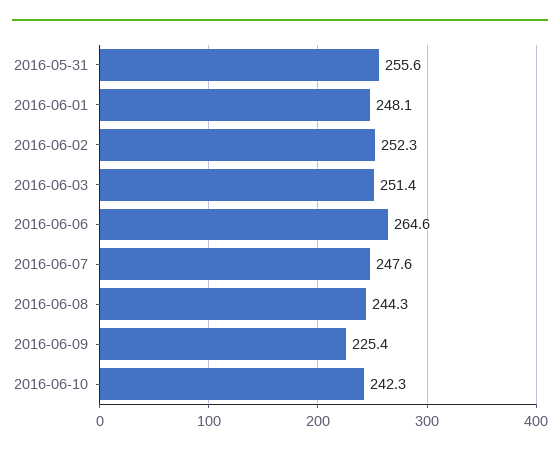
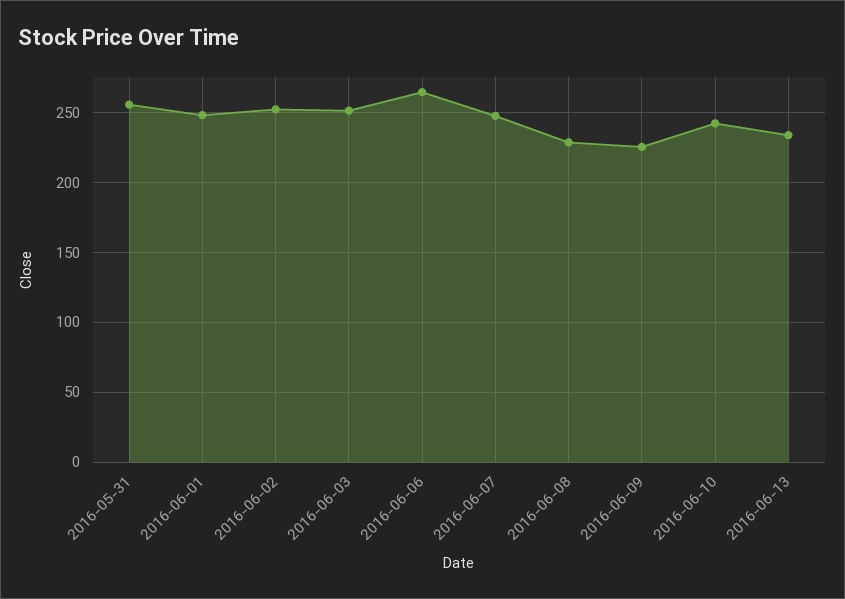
2016-06-08: 244.3 -> 230
2016-06-13: none -> 235

